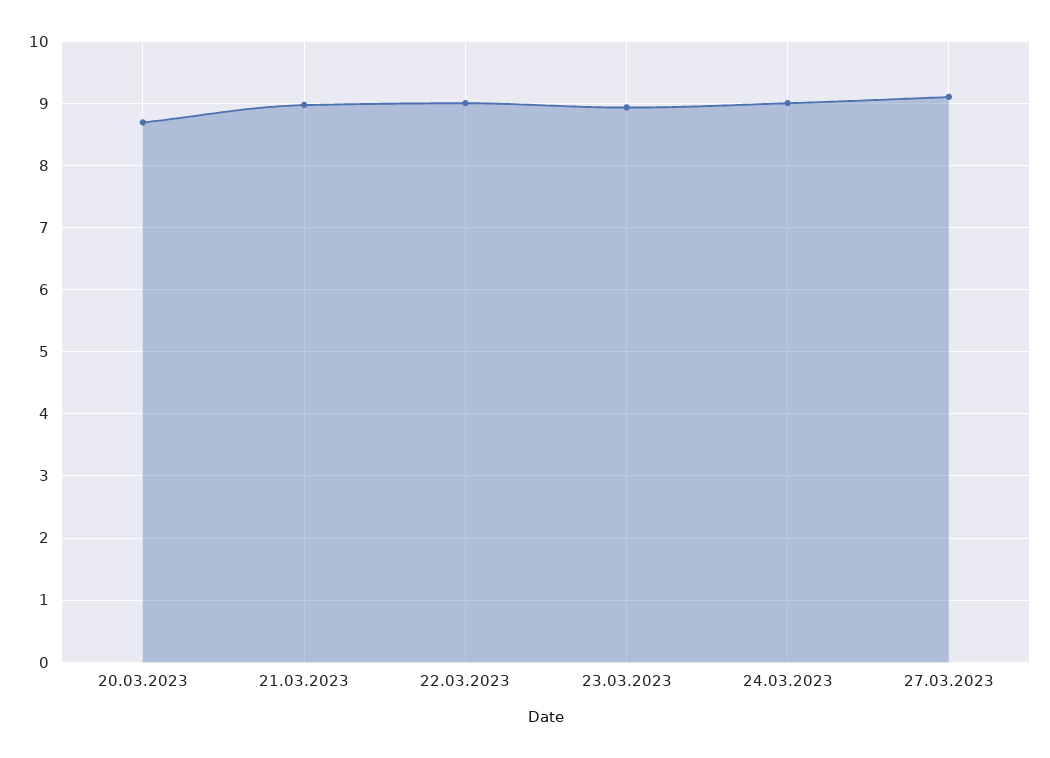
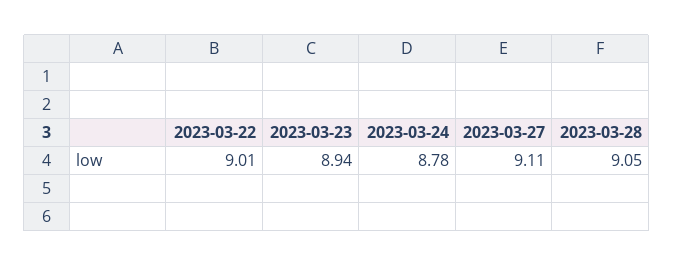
20.03.2023: 8.7 -> none
21.03.2023: 9 -> none
24.03.2023: 9 -> 8.78
2023-03-28: none -> 9.05

